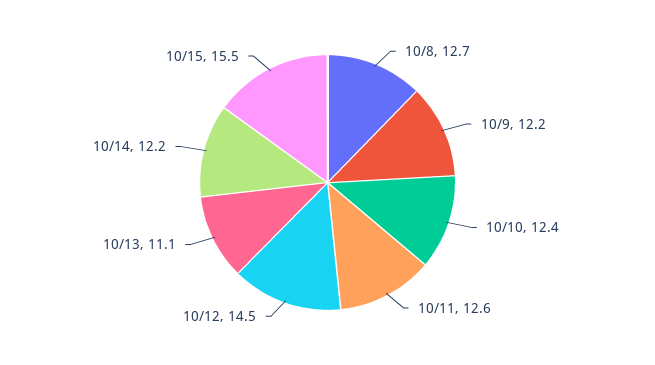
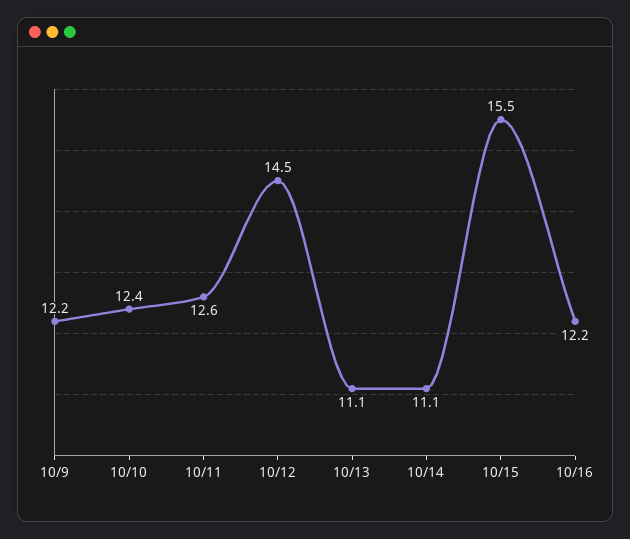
10/8: 12.7 -> none
10/14: 12.2 -> 11.1
10/16: none -> 12.2

